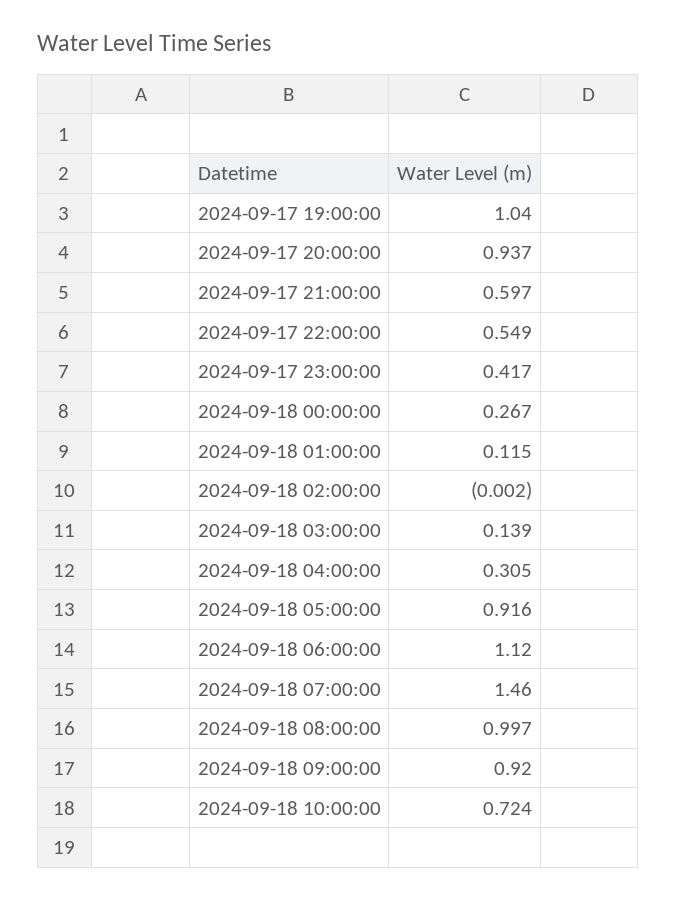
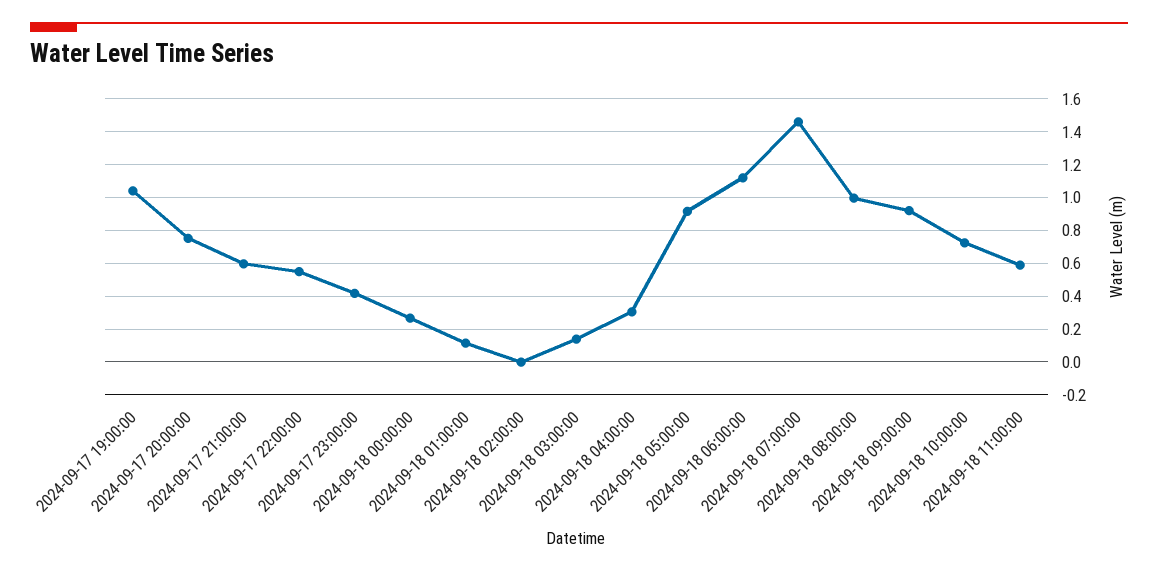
2024-09-17 20:00:00: 0.937 -> 0.75
2024-09-18 11:00:00: none -> 0.6

